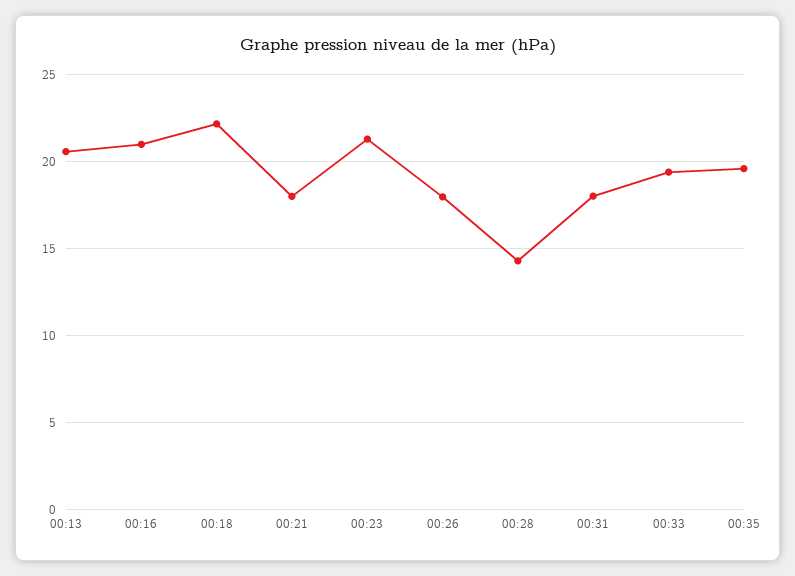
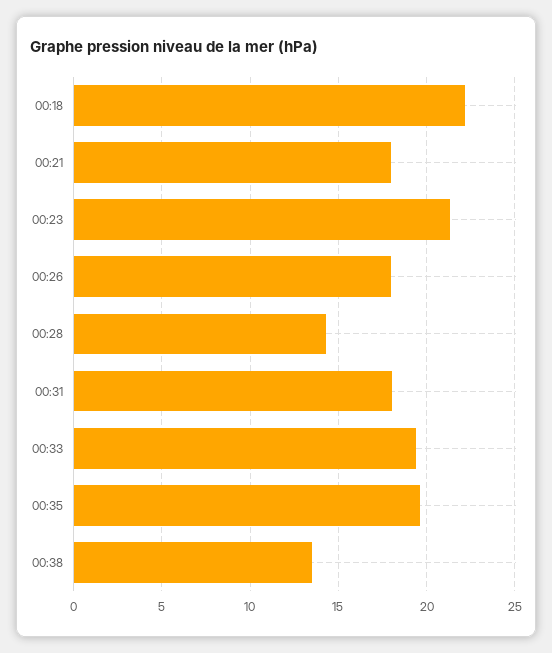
00:13: 20.5 -> none
00:16: 21 -> none
00:38: none -> 13.5

